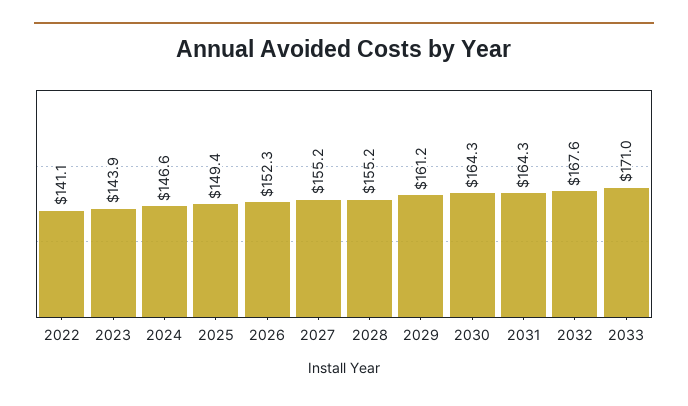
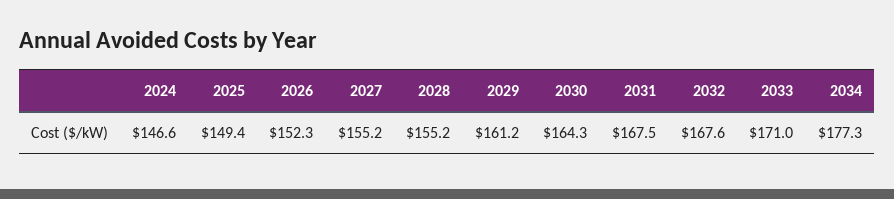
2022: 141.1 -> none
2023: 143.9 -> none
2031: 164.3 -> 167.5
2034: none -> 177.3

